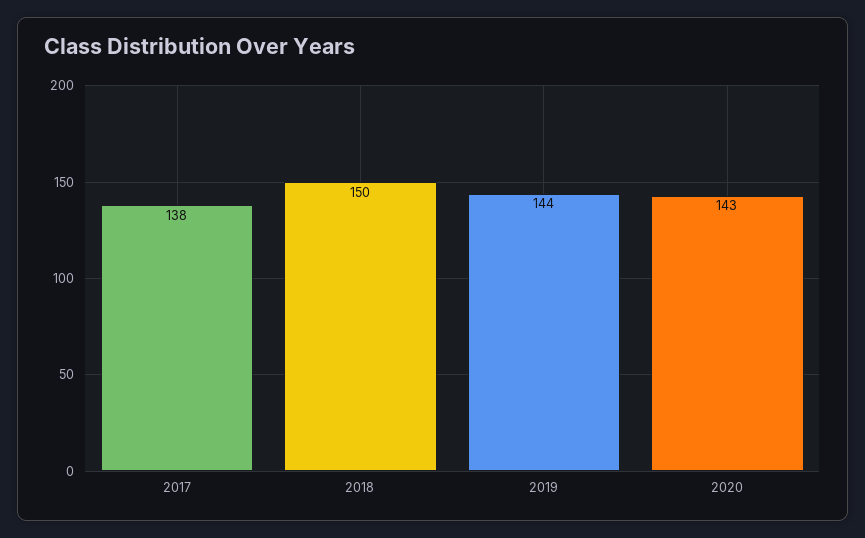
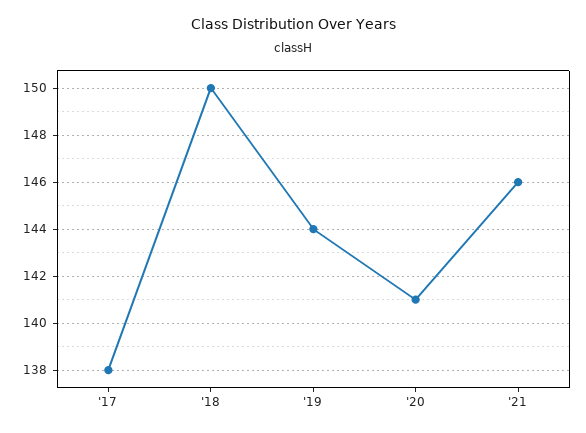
2020: 143 -> 141
'21: none -> 146

